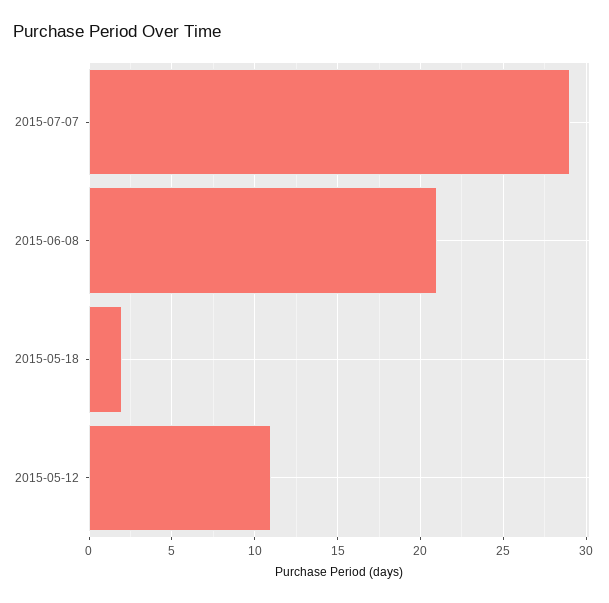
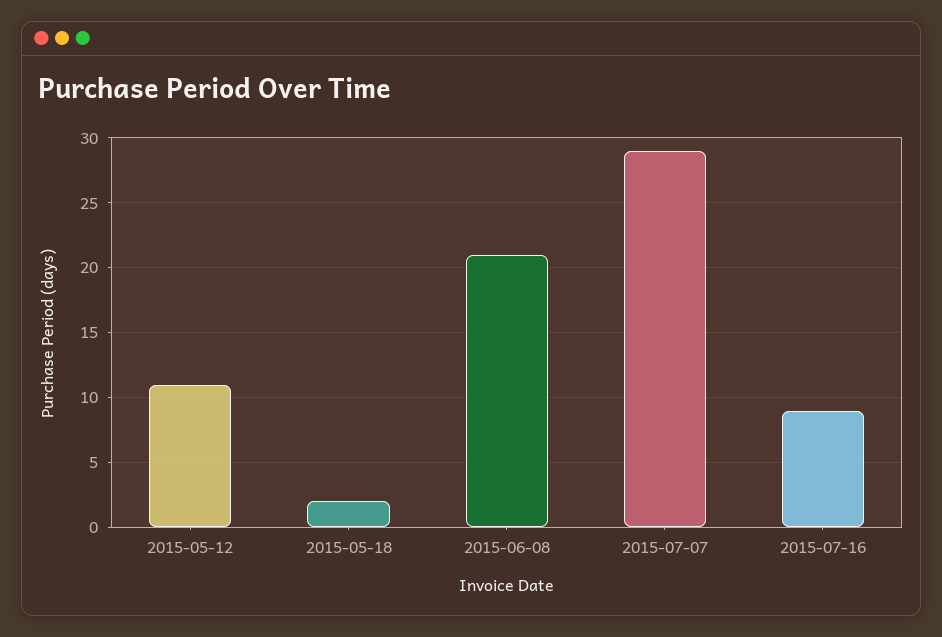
2015-07-16: none -> 9

